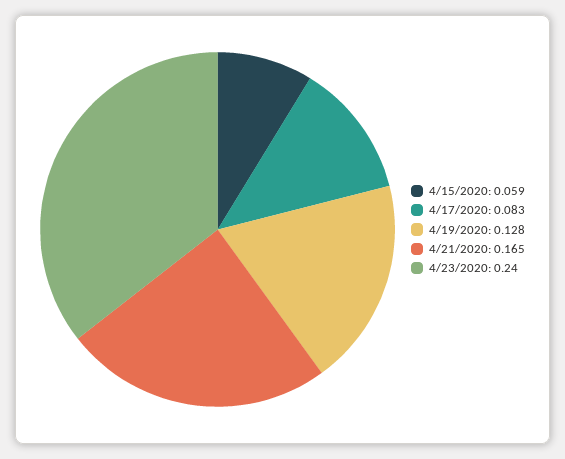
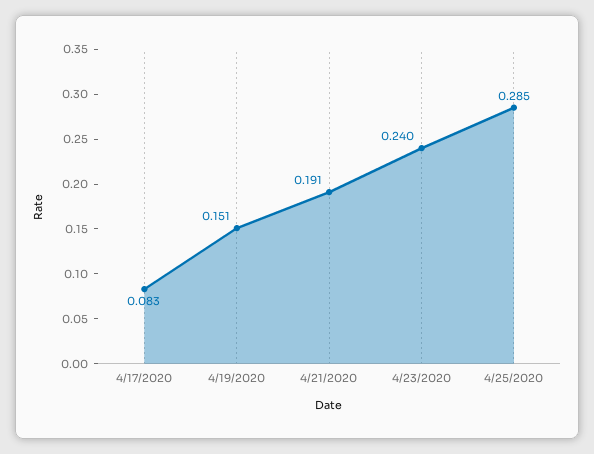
4/15/2020: 0.059 -> none
4/19/2020: 0.128 -> 0.151
4/21/2020: 0.165 -> 0.191
4/25/2020: none -> 0.285

